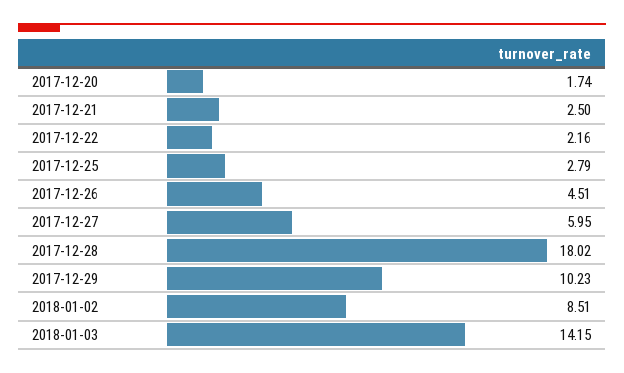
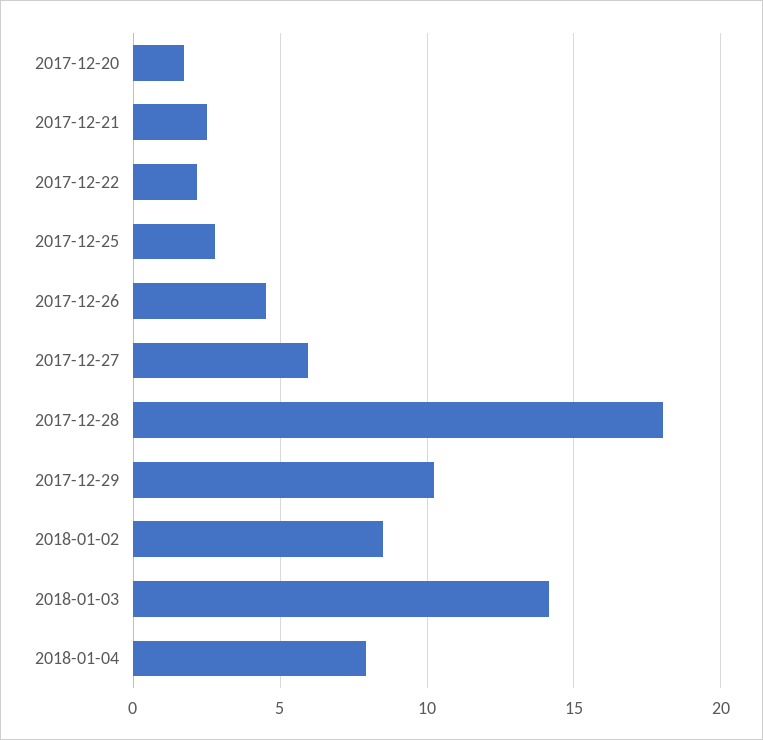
2018-01-04: none -> 8

